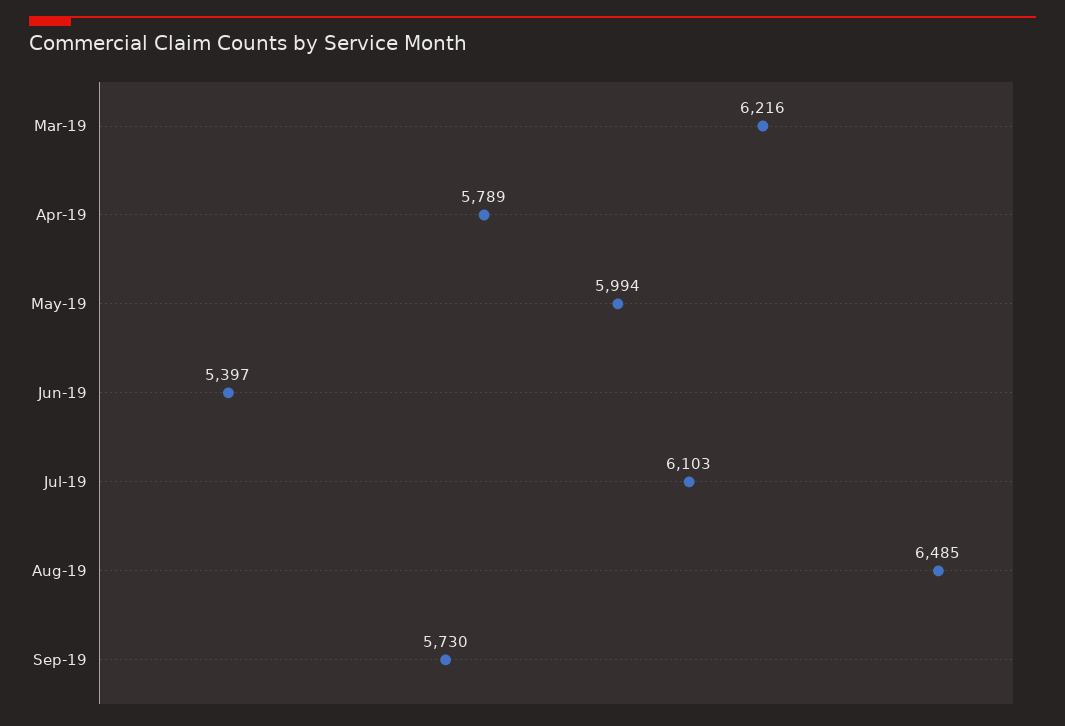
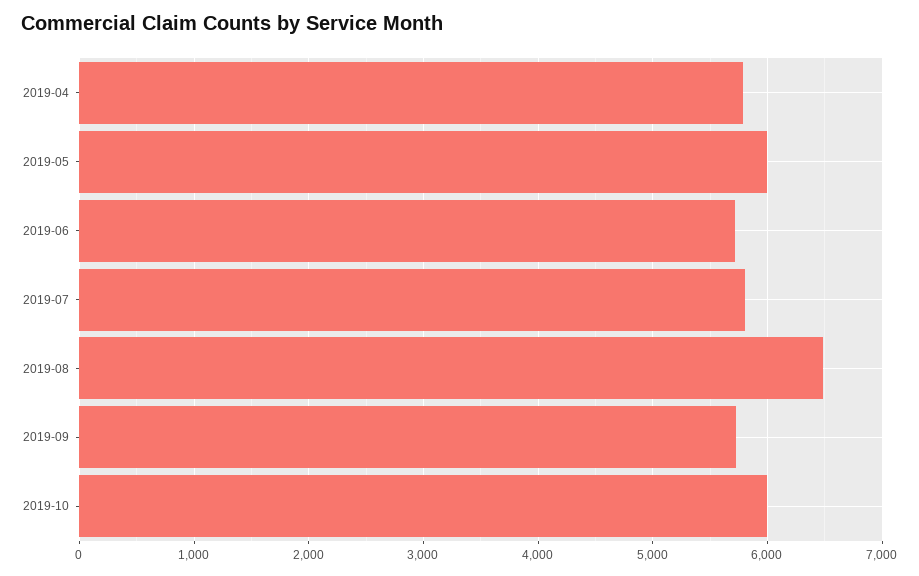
Mar-19: 6216 -> none
Jun-19: 5397 -> 5700
Jul-19: 6103 -> 5800
2019-10: none -> 6000

